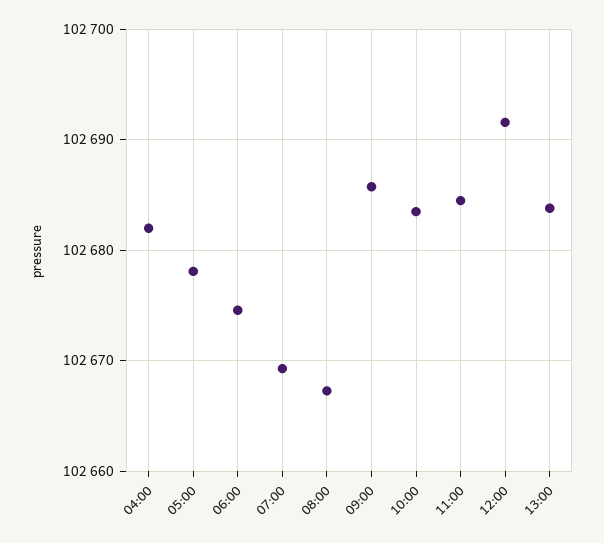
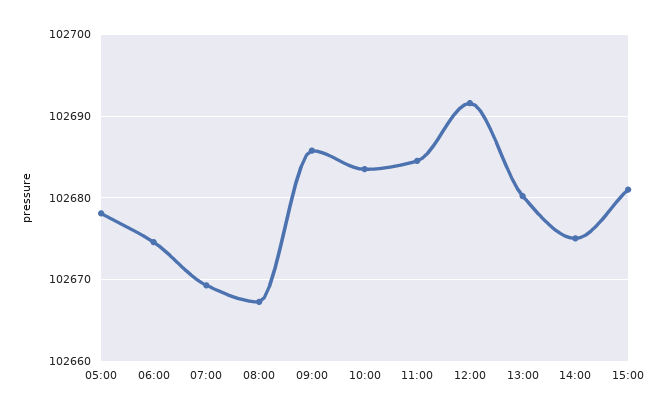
04:00: 102682 -> none
13:00: 102684 -> 102680
14:00: none -> 102675
15:00: none -> 102681

